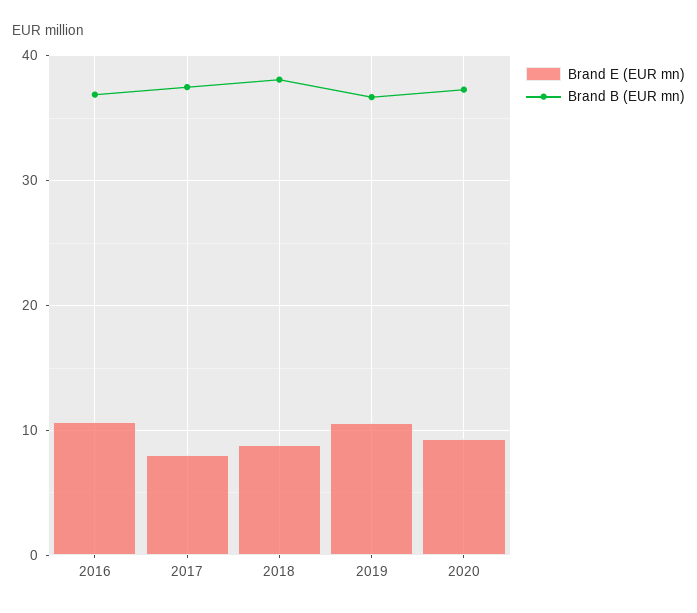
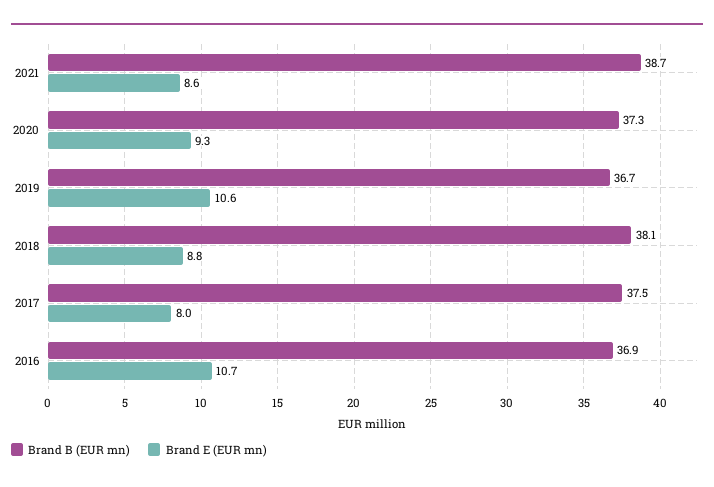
Brand B (EUR mn), 2021: none -> 38.7
Brand E (EUR mn), 2021: none -> 8.6

